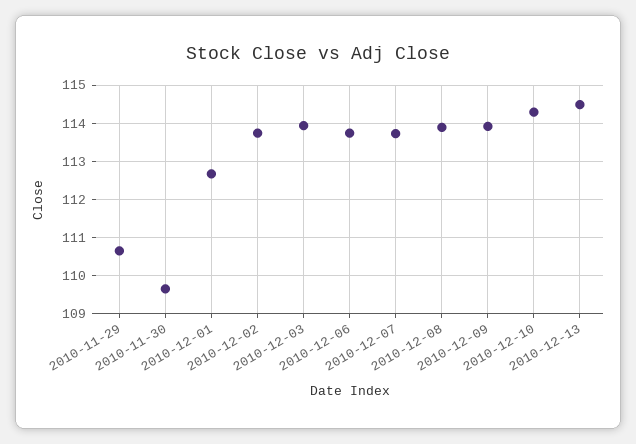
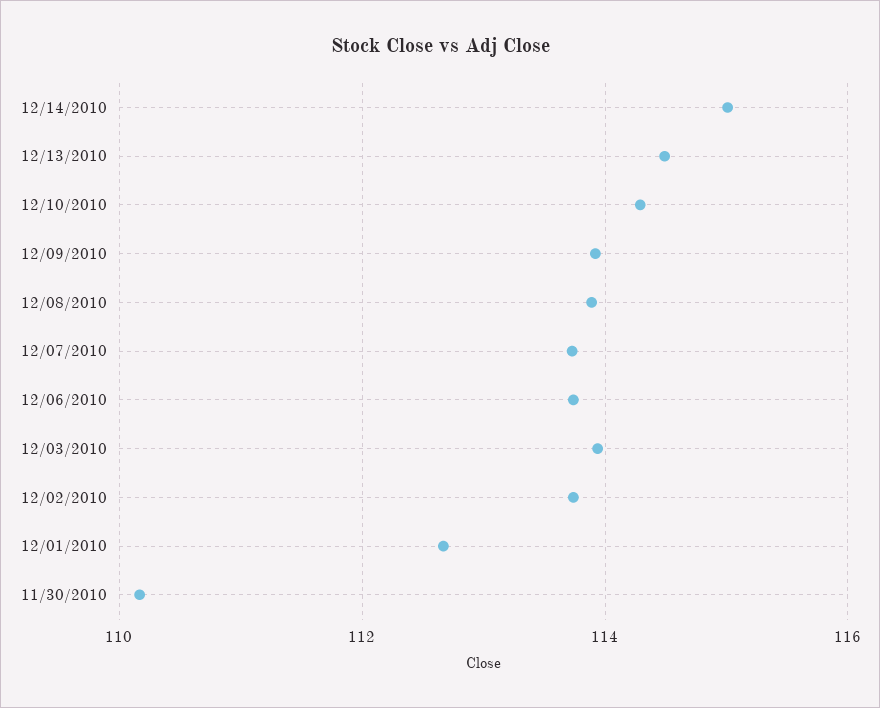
2010-11-29: 110.6 -> none
2010-11-30: 109.6 -> 110.2
12/14/2010: none -> 115

